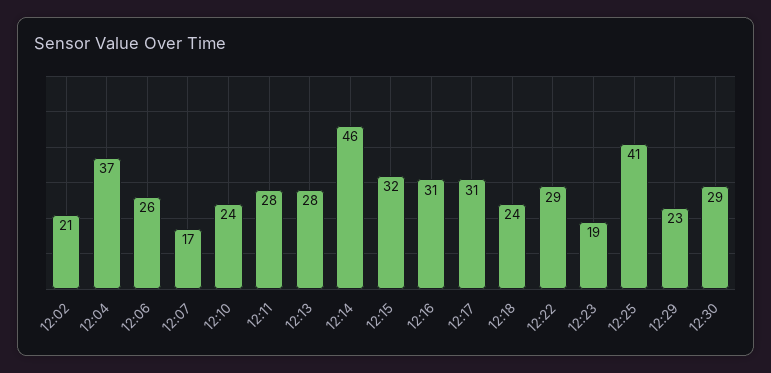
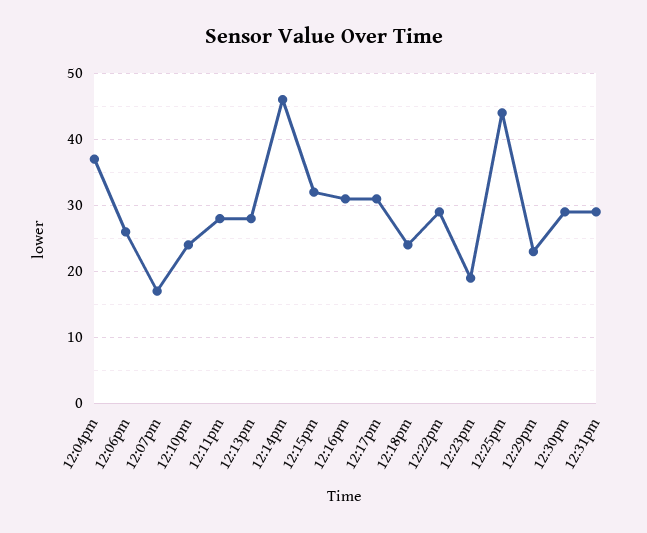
12:02: 21 -> none
12:25: 41 -> 44
12:31pm: none -> 29

